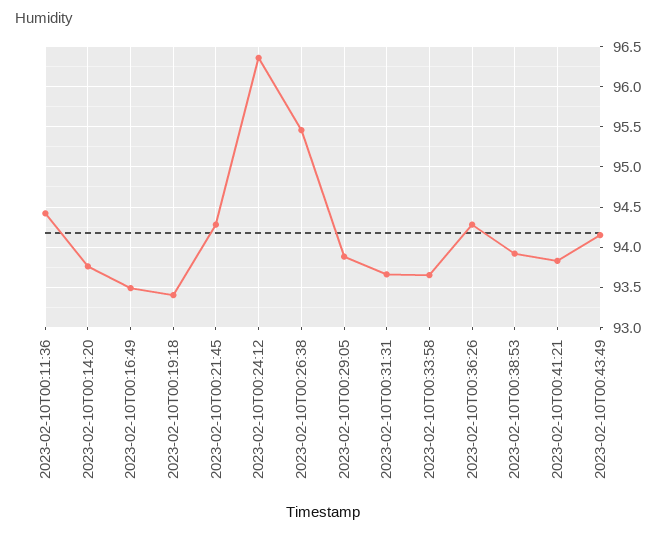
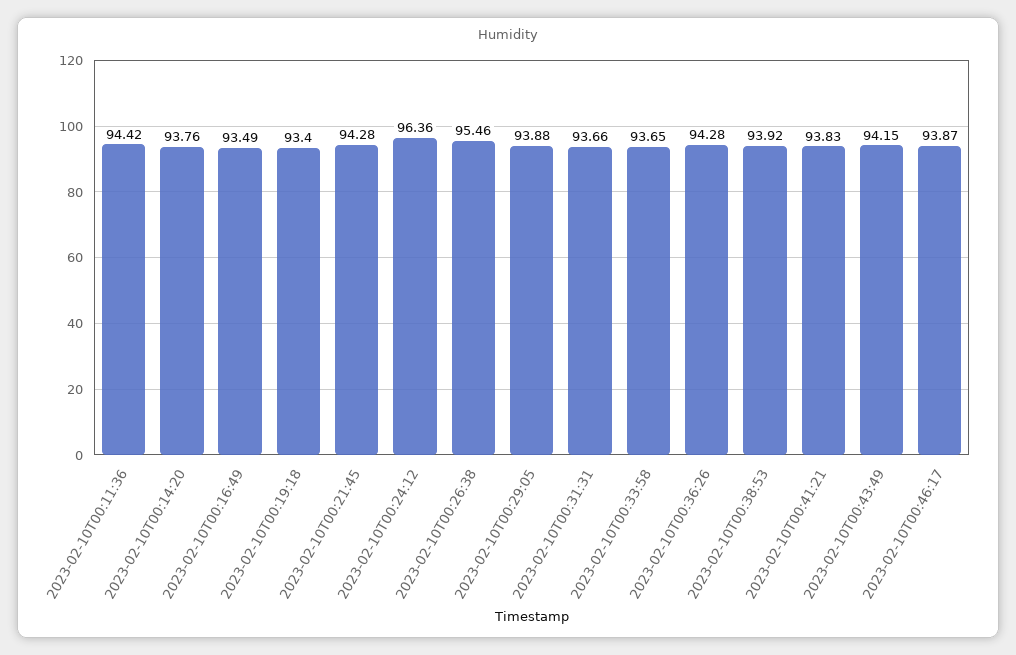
2023-02-10T00:46:17: none -> 93.87

